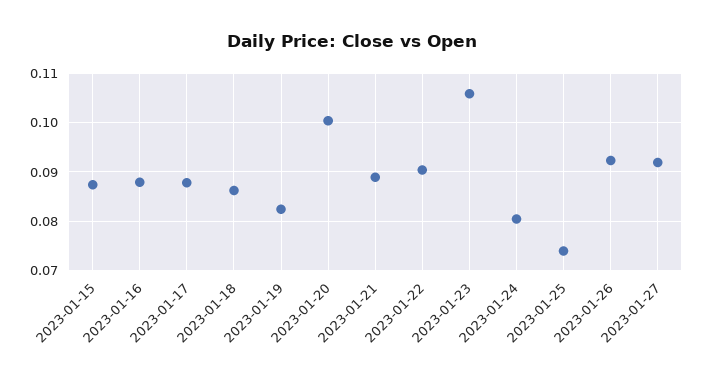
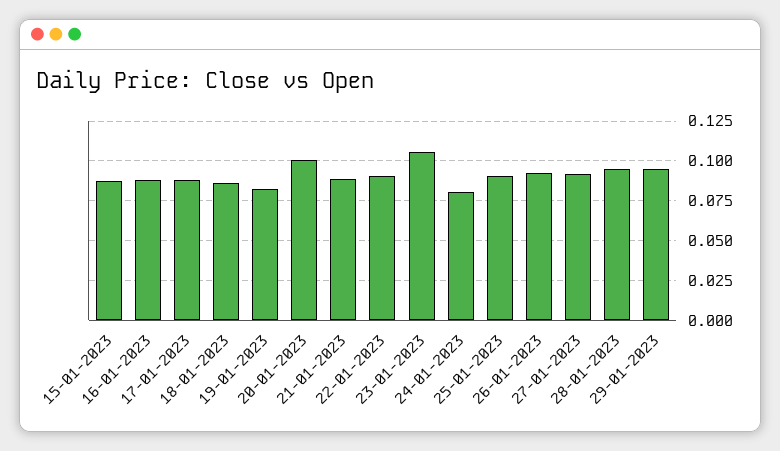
2023-01-25: 0.074 -> 0.09
28-01-2023: none -> 0.095
29-01-2023: none -> 0.095

